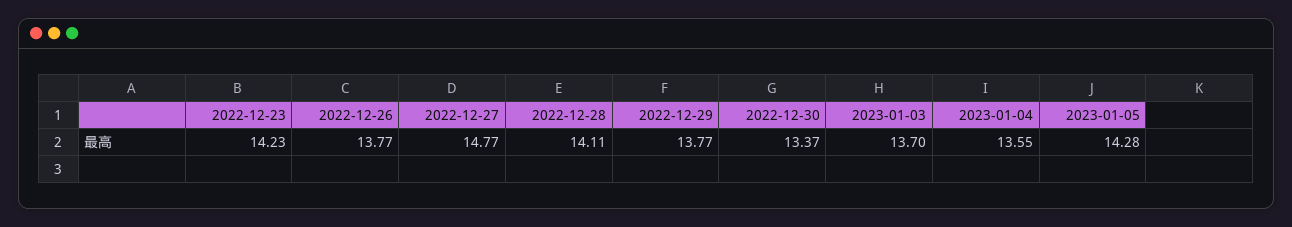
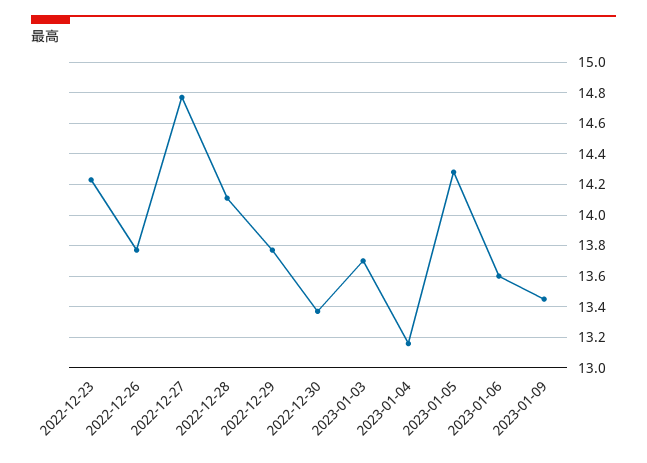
2023-01-04: 13.55 -> 13.15
2023-01-06: none -> 13.6
2023-01-09: none -> 13.45

